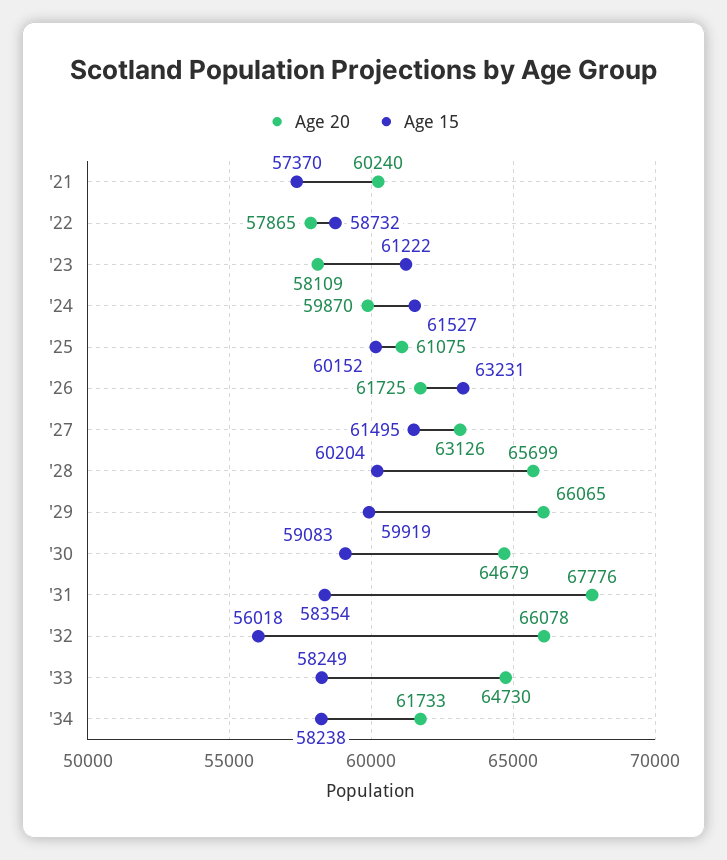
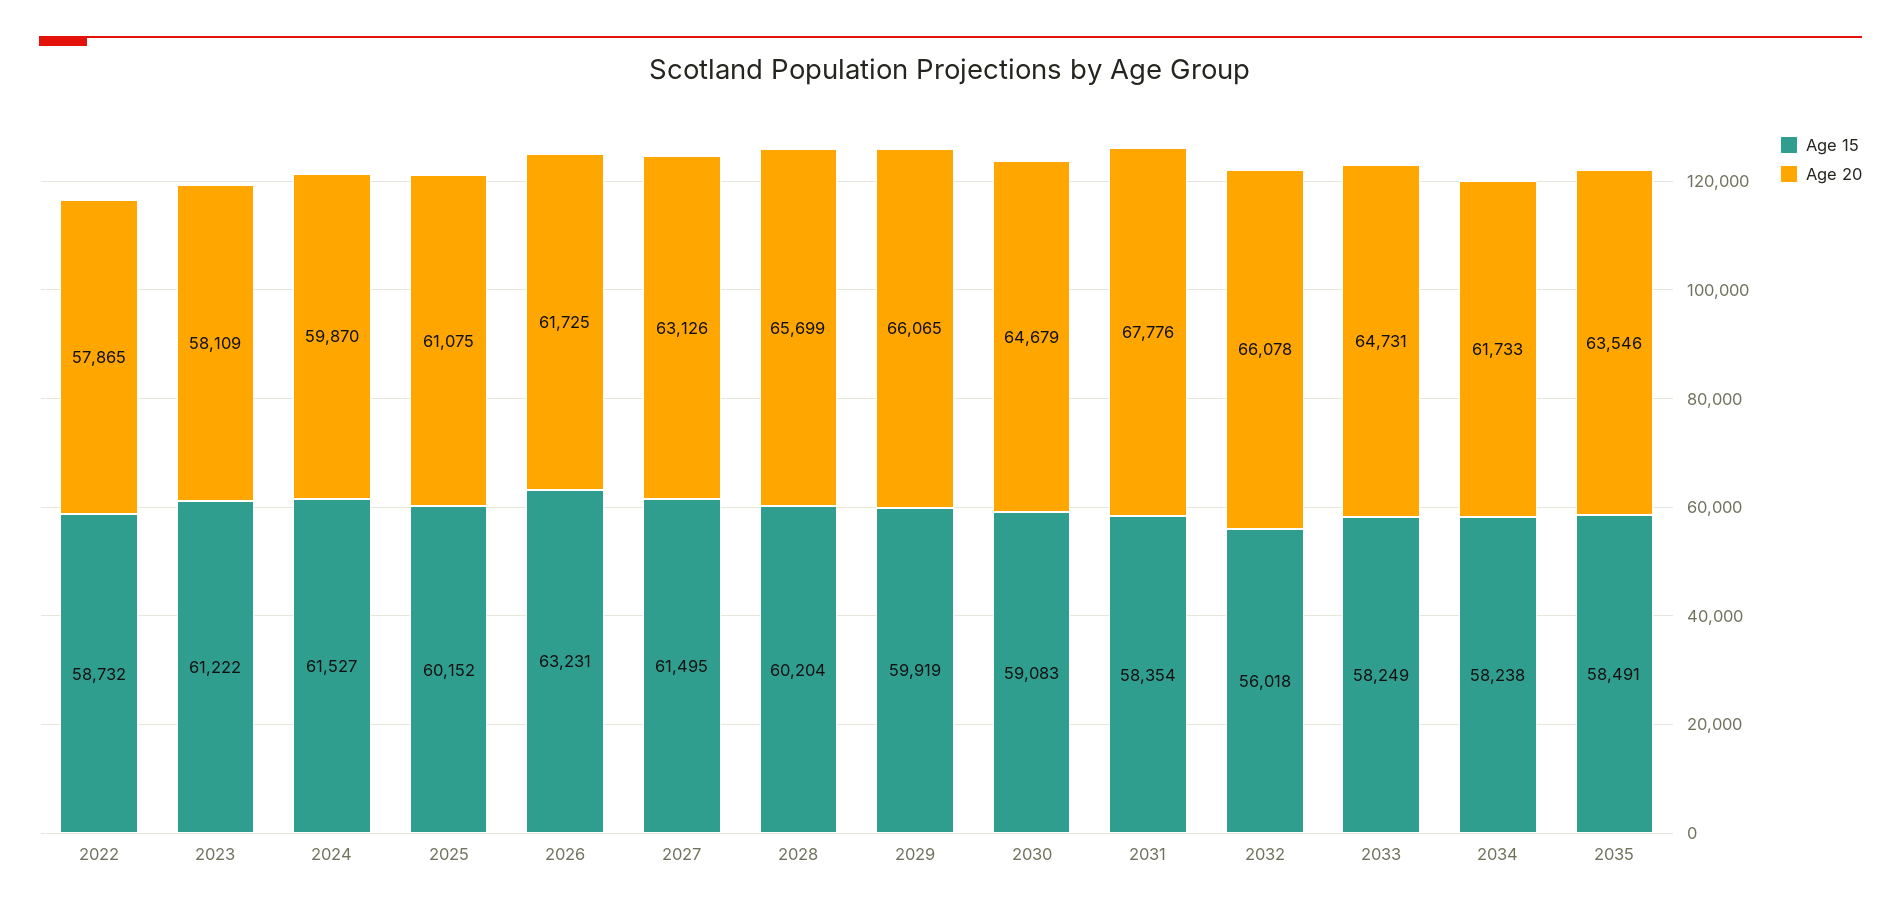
Age 20, '21: 60240 -> none
Age 15, '21: 57370 -> none
Age 20, '33: 64730 -> 64731
Age 15, 2035: none -> 58491
Age 20, 2035: none -> 63546

